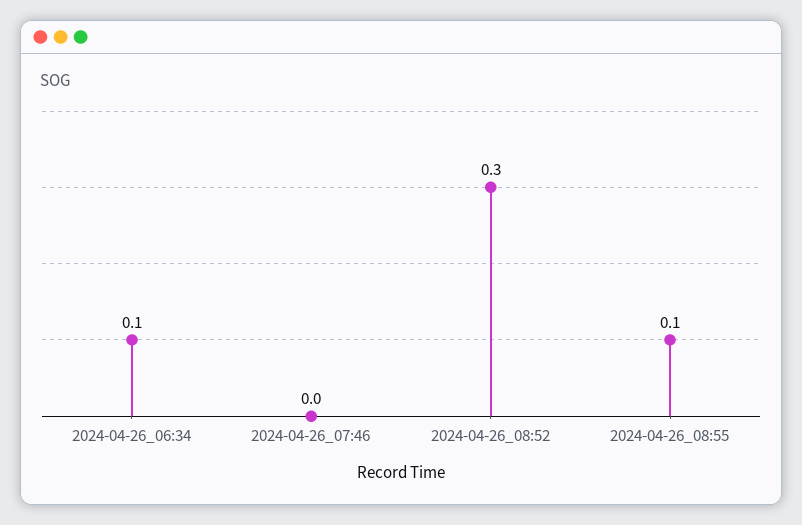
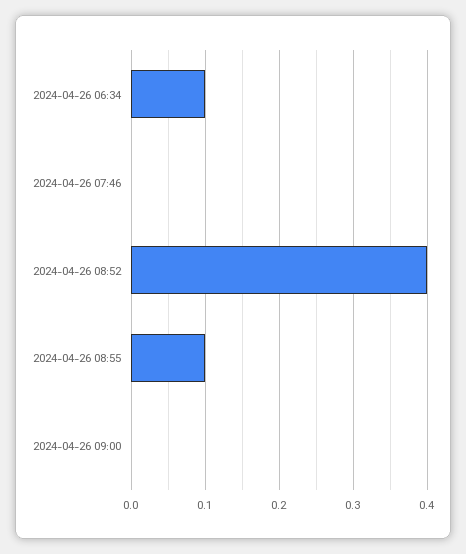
2024-04-26_08:52: 0.3 -> 0.4
2024-04-26 09:00: none -> 0

